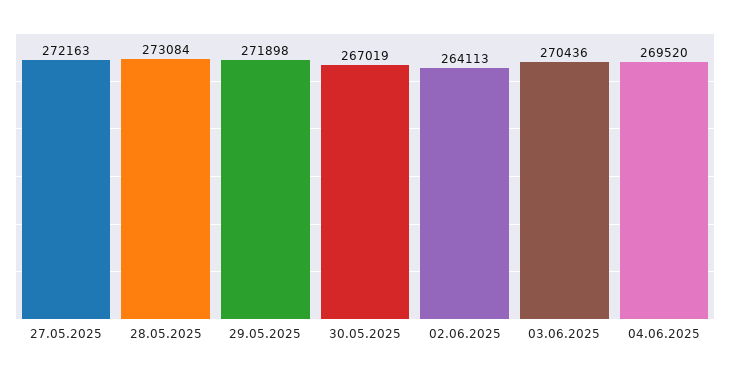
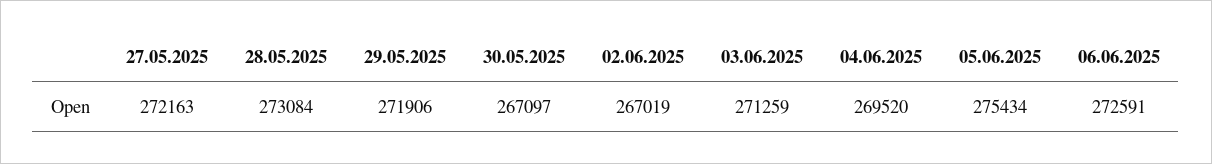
29.05.2025: 271898 -> 271906
30.05.2025: 267019 -> 267097
02.06.2025: 264113 -> 267019
03.06.2025: 270436 -> 271259
05.06.2025: none -> 275434
06.06.2025: none -> 272591

